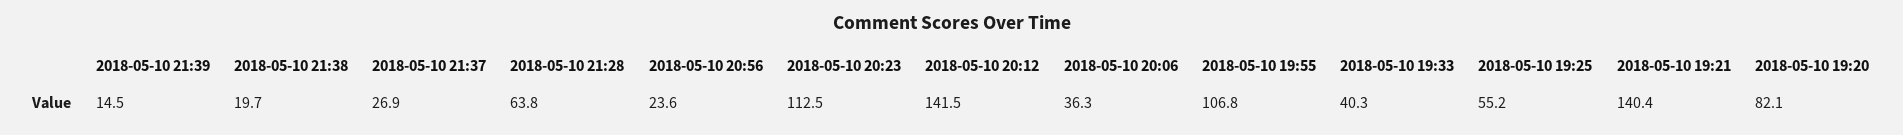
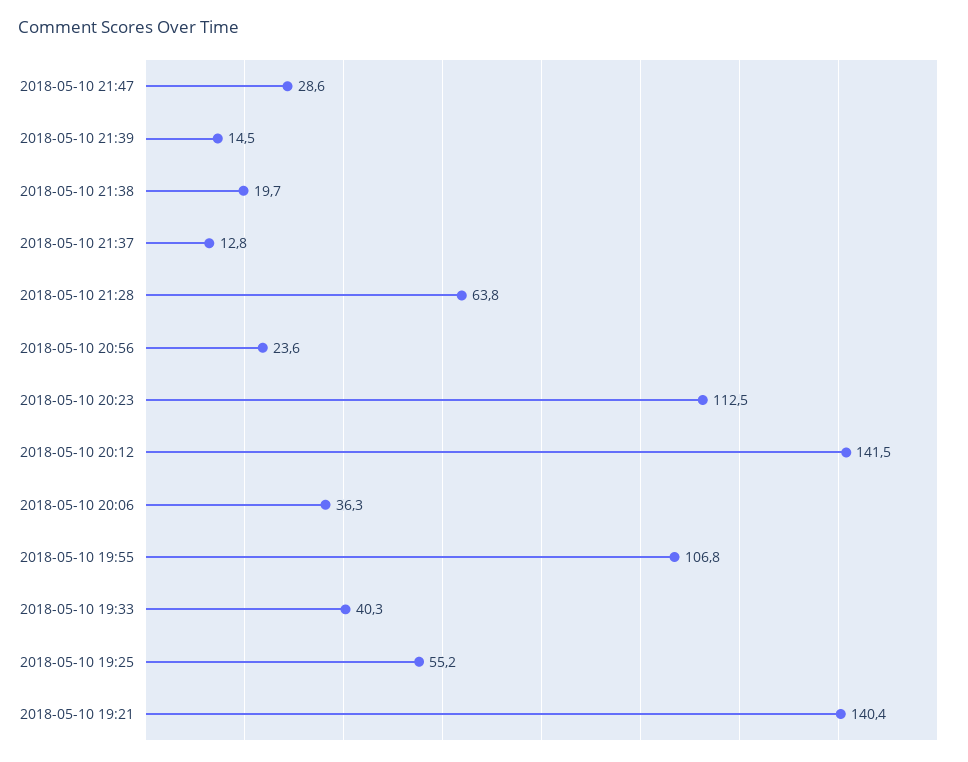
2018-05-10 21:37: 26.9 -> 12.8
2018-05-10 19:20: 82.1 -> none
2018-05-10 21:47: none -> 28.6

